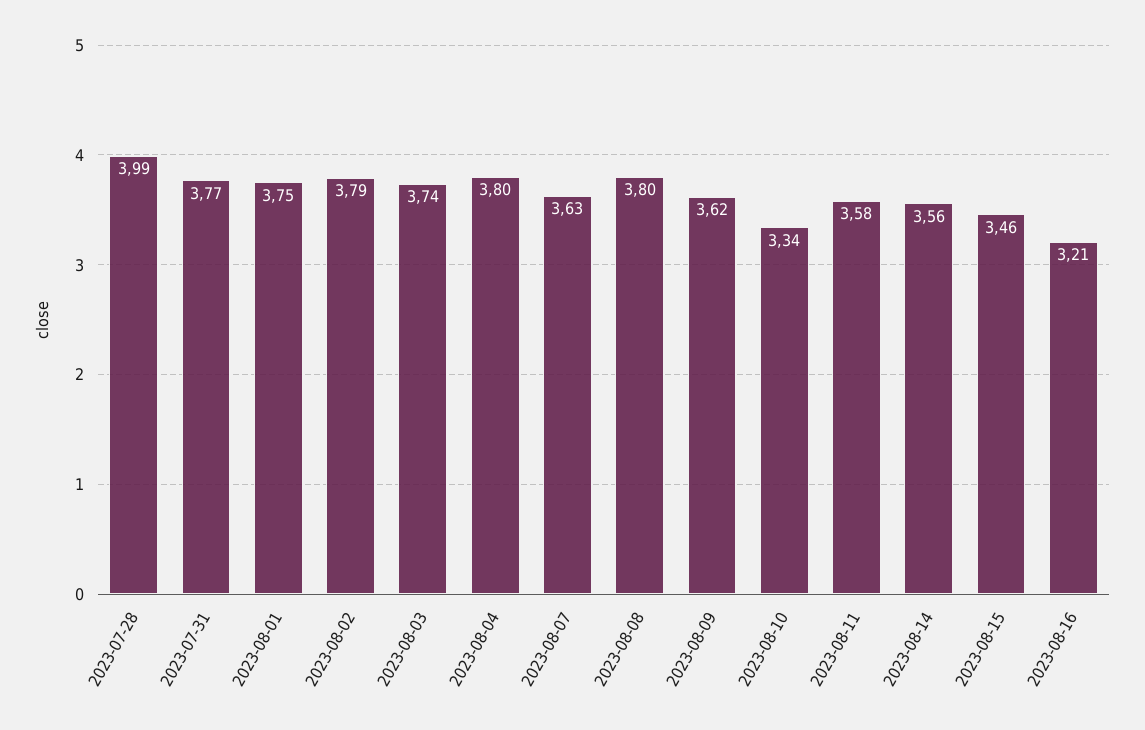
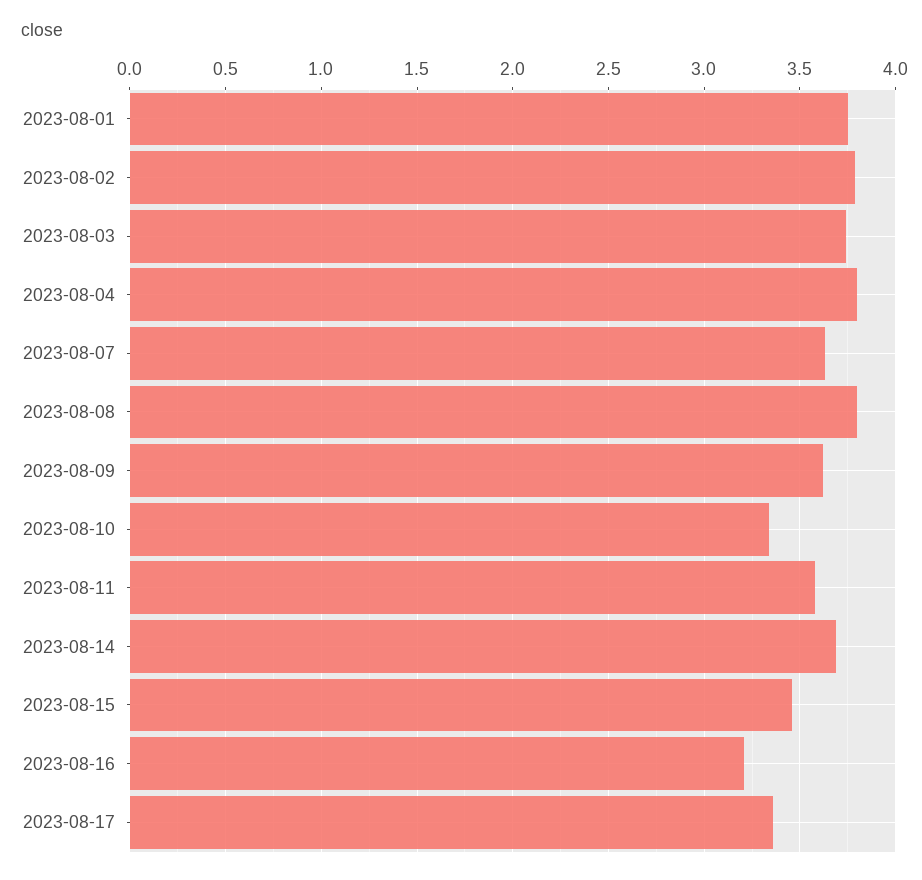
2023-07-28: 3.99 -> none
2023-07-31: 3.77 -> none
2023-08-14: 3.56 -> 3.7
2023-08-17: none -> 3.35

